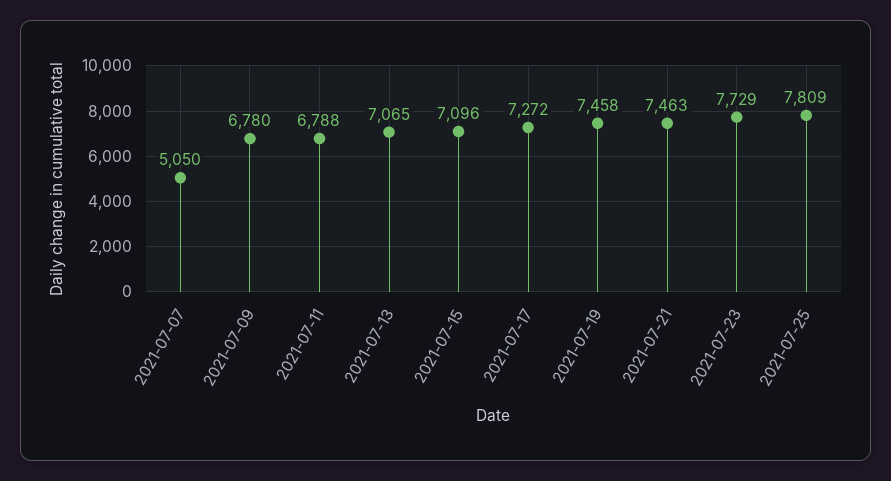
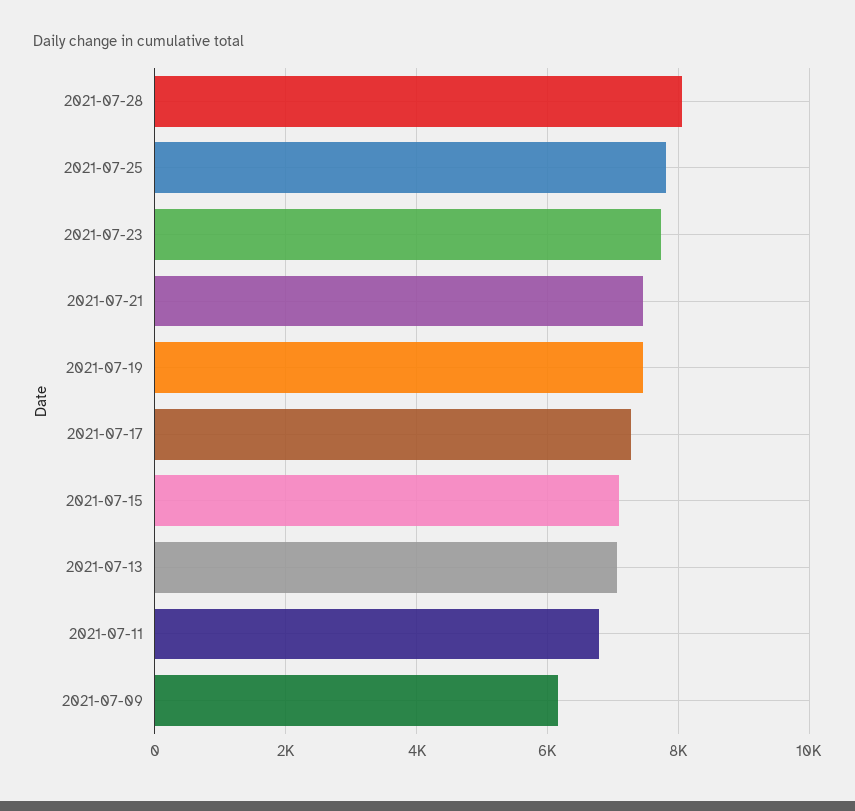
2021-07-07: 5050 -> none
2021-07-09: 6780 -> 6200
2021-07-28: none -> 8000

